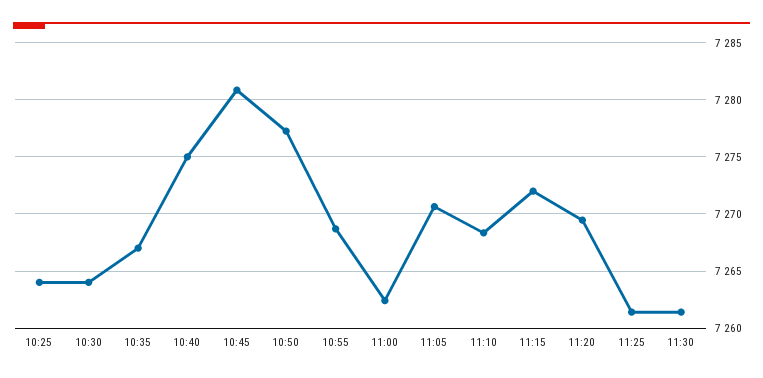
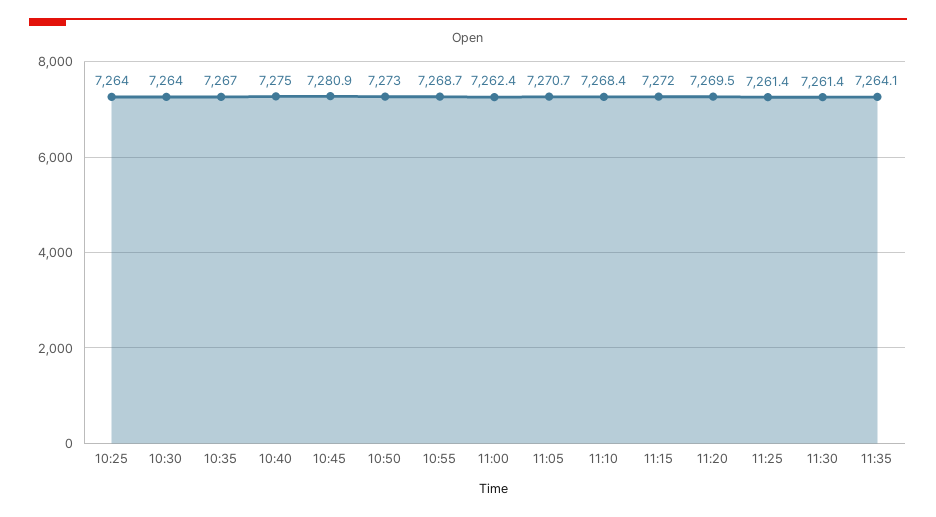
10:50: 7277 -> 7273
11:35: none -> 7264.1

